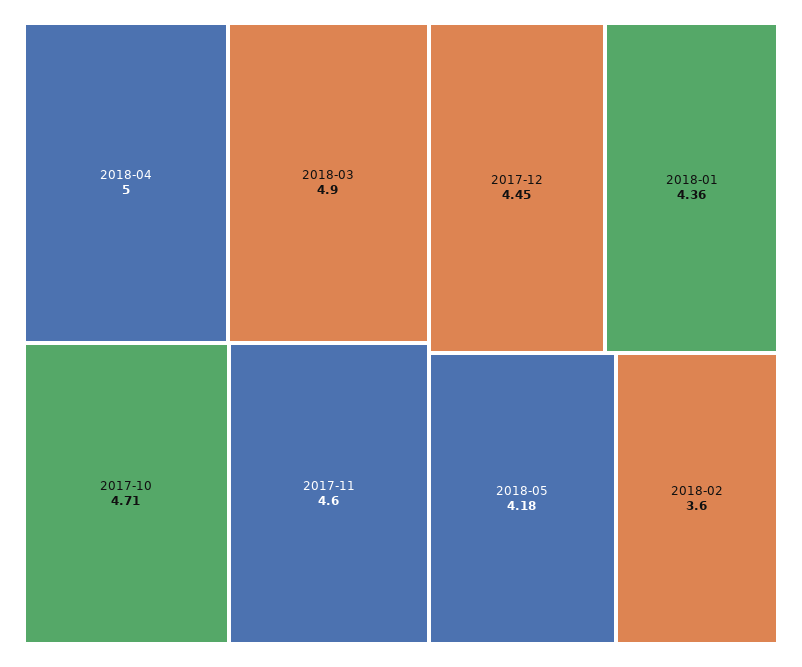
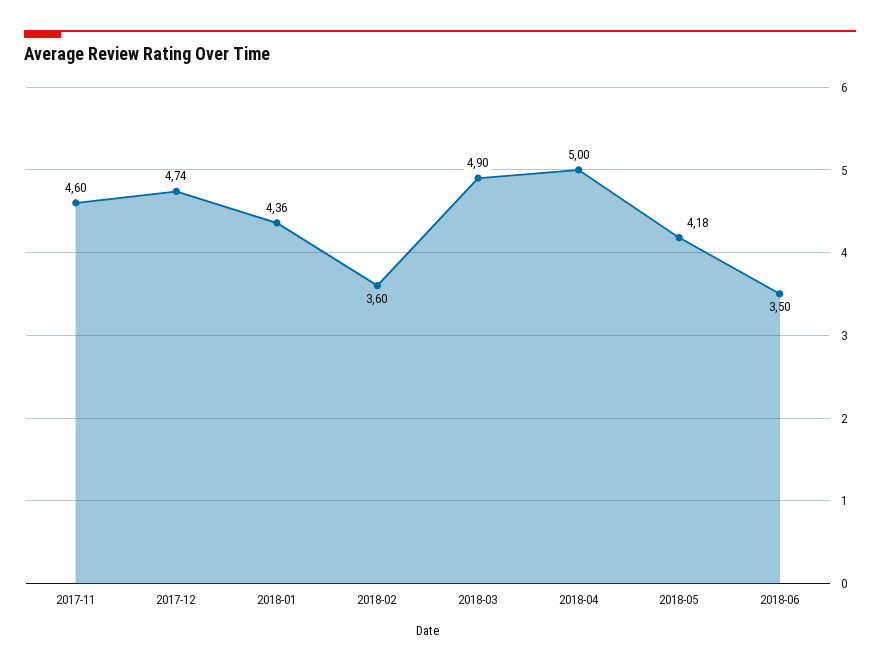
2017-10: 4.71 -> none
2017-12: 4.45 -> 4.74
2018-06: none -> 3.5

